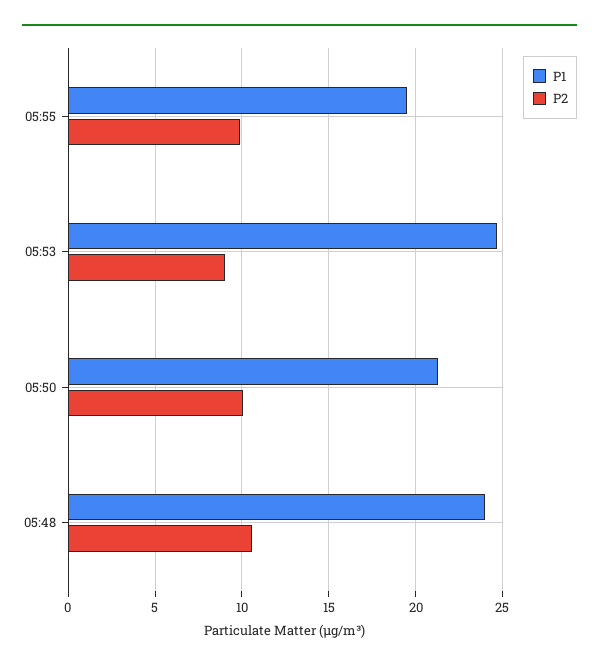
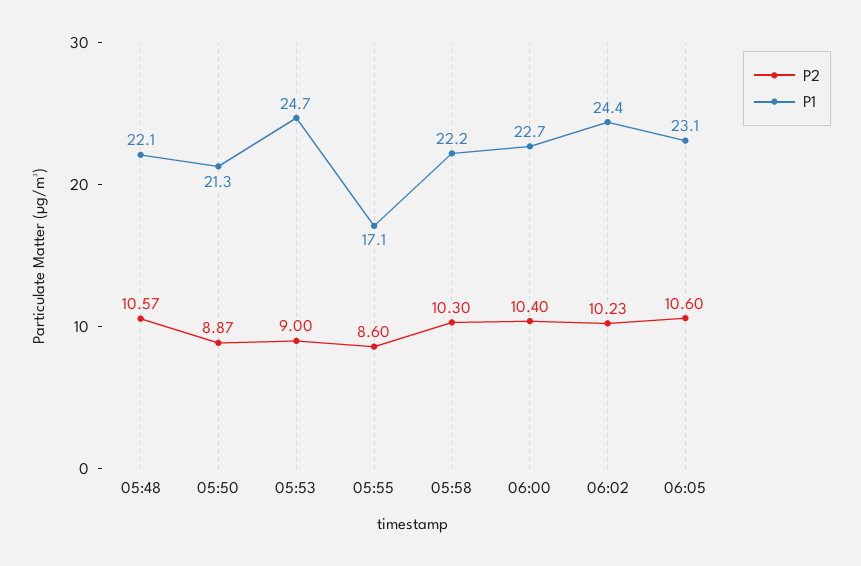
P1, 05:55: 19.5 -> 17.1
P2, 05:55: 10 -> 8.6
P2, 05:50: 10 -> 8.87
P1, 05:48: 24 -> 22.1
P2, 05:58: none -> 10.3
P1, 05:58: none -> 22.2
P2, 06:00: none -> 10.4
P1, 06:00: none -> 22.7
P2, 06:02: none -> 10.23
P1, 06:02: none -> 24.4
P2, 06:05: none -> 10.6
P1, 06:05: none -> 23.1

